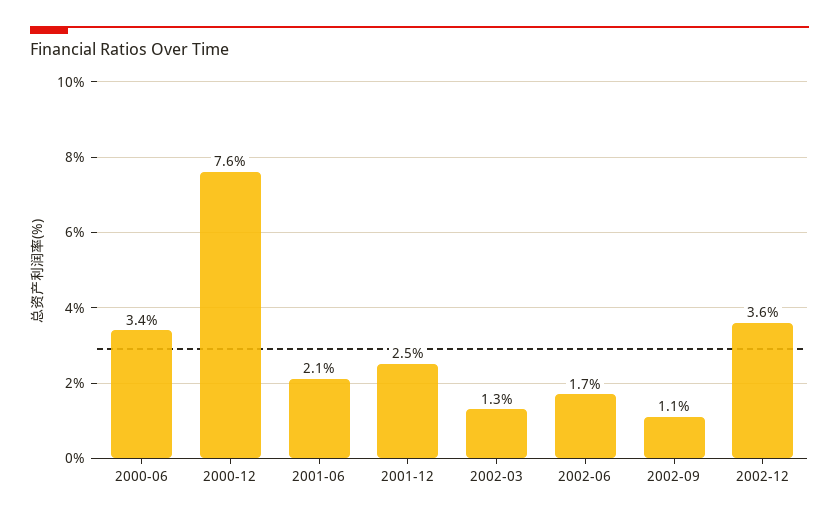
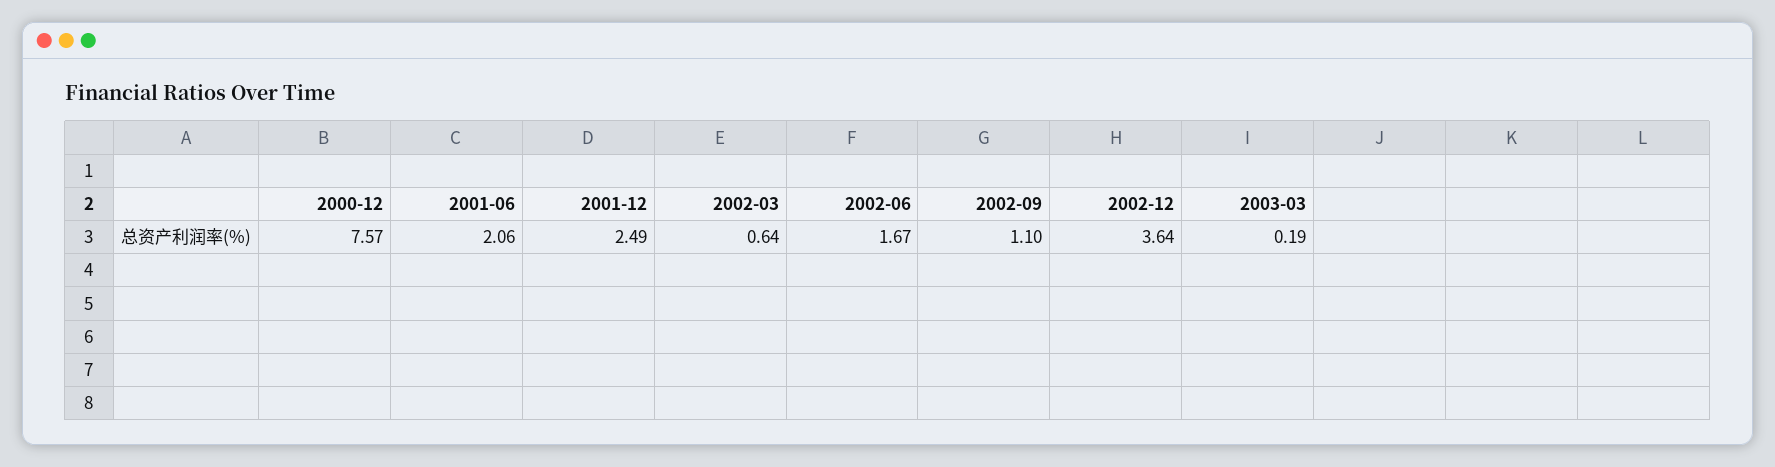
2000-06: 3.4 -> none
2002-03: 1.3 -> 0.64
2003-03: none -> 0.19

